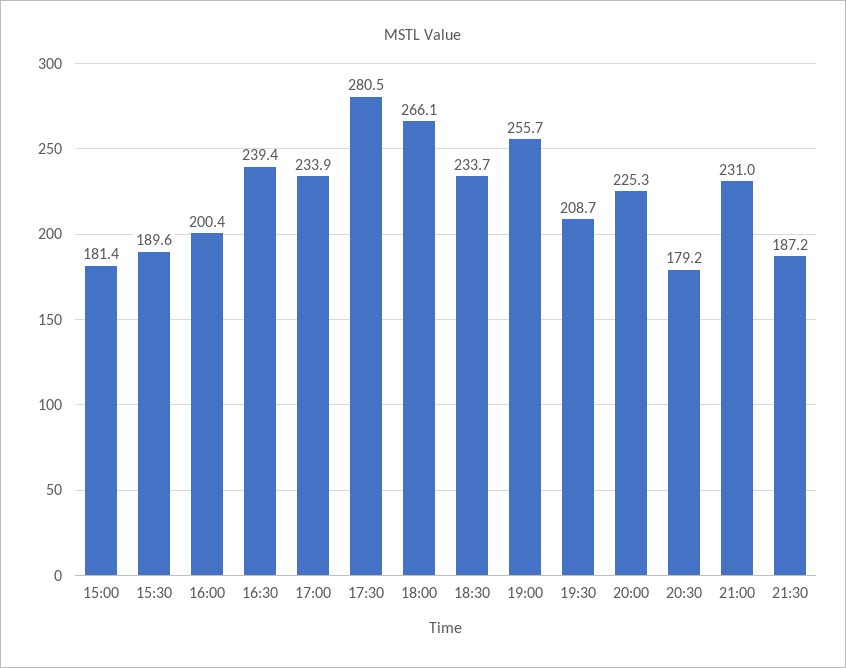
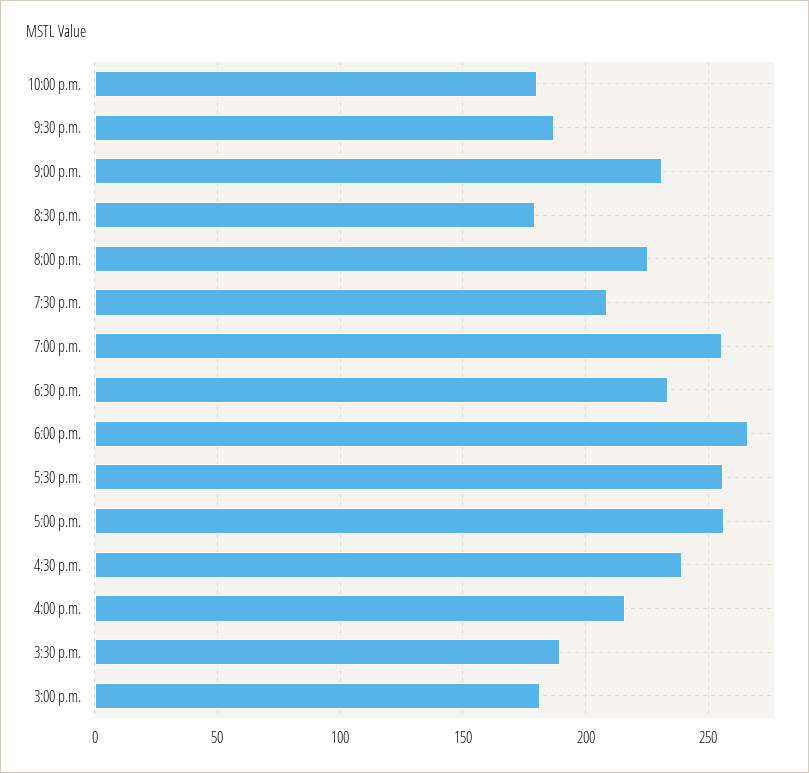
16:00: 200.4 -> 215
17:00: 233.9 -> 255
17:30: 280.5 -> 255
10:00 p.m.: none -> 180

